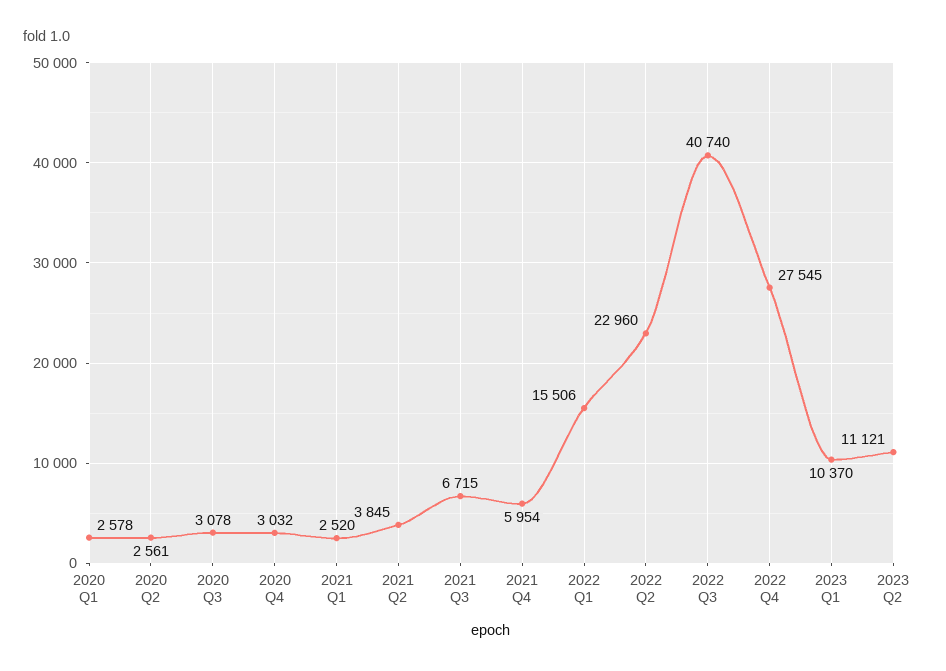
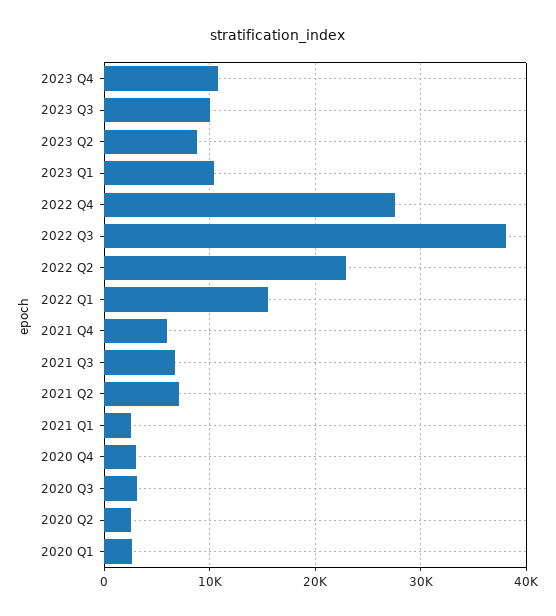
2021 Q2: 3845 -> 7000
2022 Q3: 40740 -> 38000
2023 Q2: 11121 -> 9000
2023 Q4: none -> 11000
2023 Q3: none -> 10000

